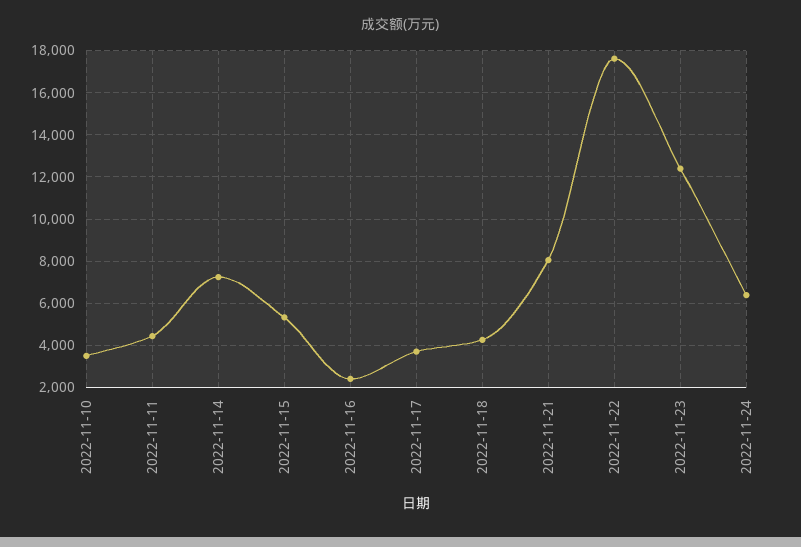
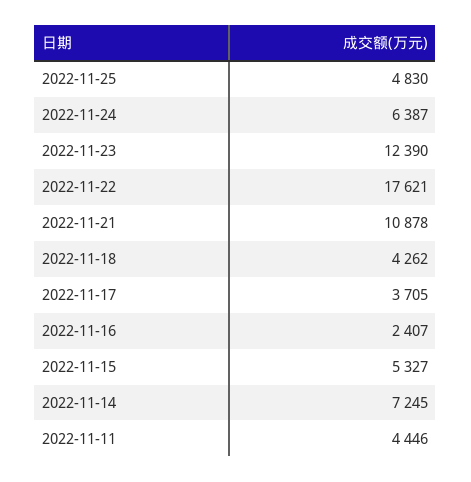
2022-11-10: 3500 -> none
2022-11-21: 8000 -> 10878
2022-11-25: none -> 4830

